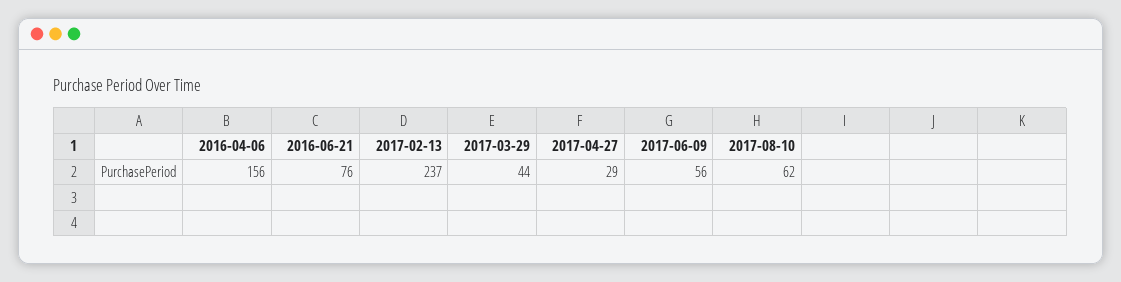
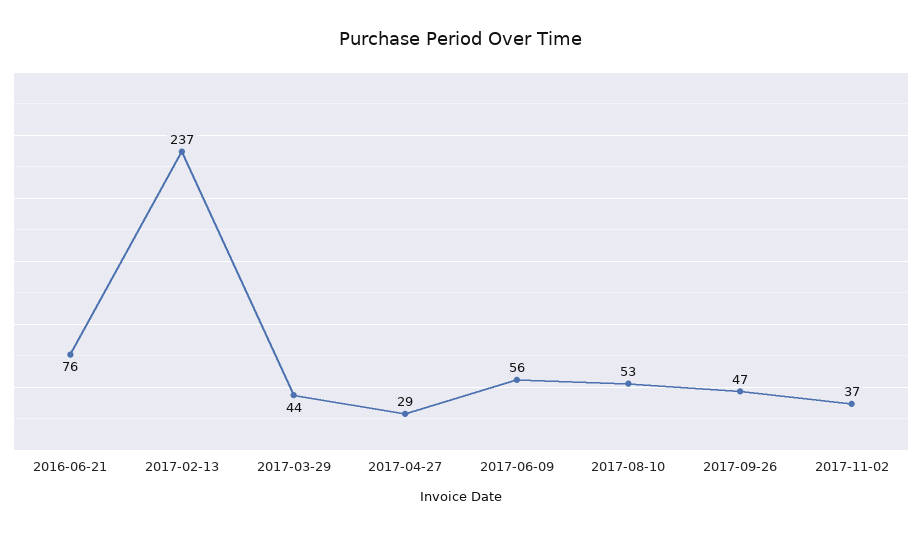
2016-04-06: 156 -> none
2017-08-10: 62 -> 53
2017-09-26: none -> 47
2017-11-02: none -> 37

